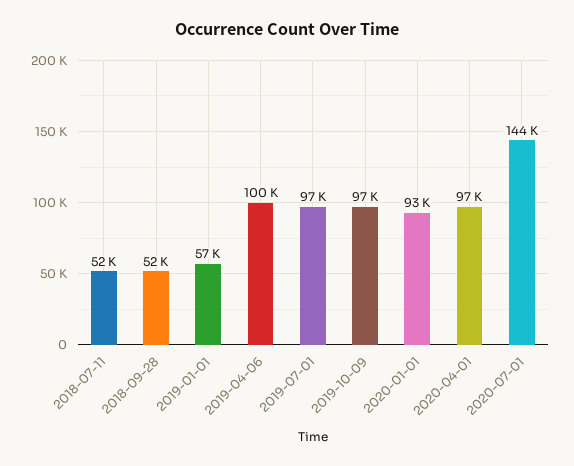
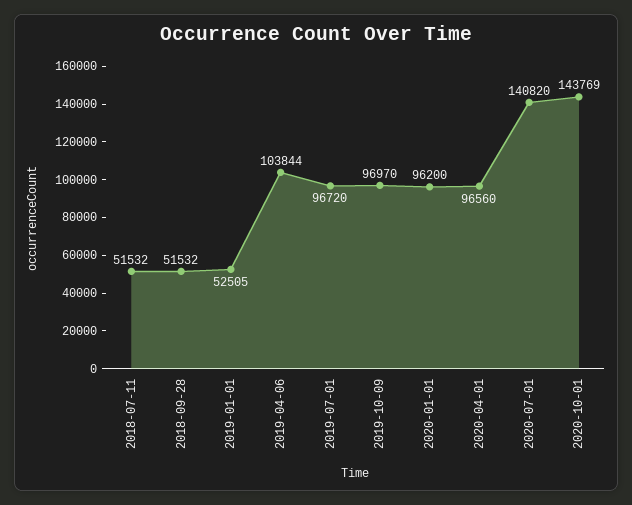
2019-01-01: 57000 -> 52505
2019-04-06: 100000 -> 103844
2020-01-01: 93000 -> 96200
2020-07-01: 144000 -> 140820
2020-10-01: none -> 143769

